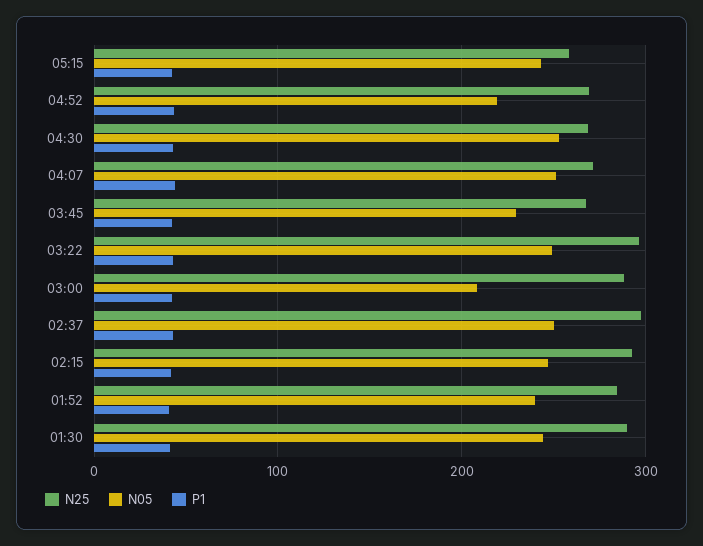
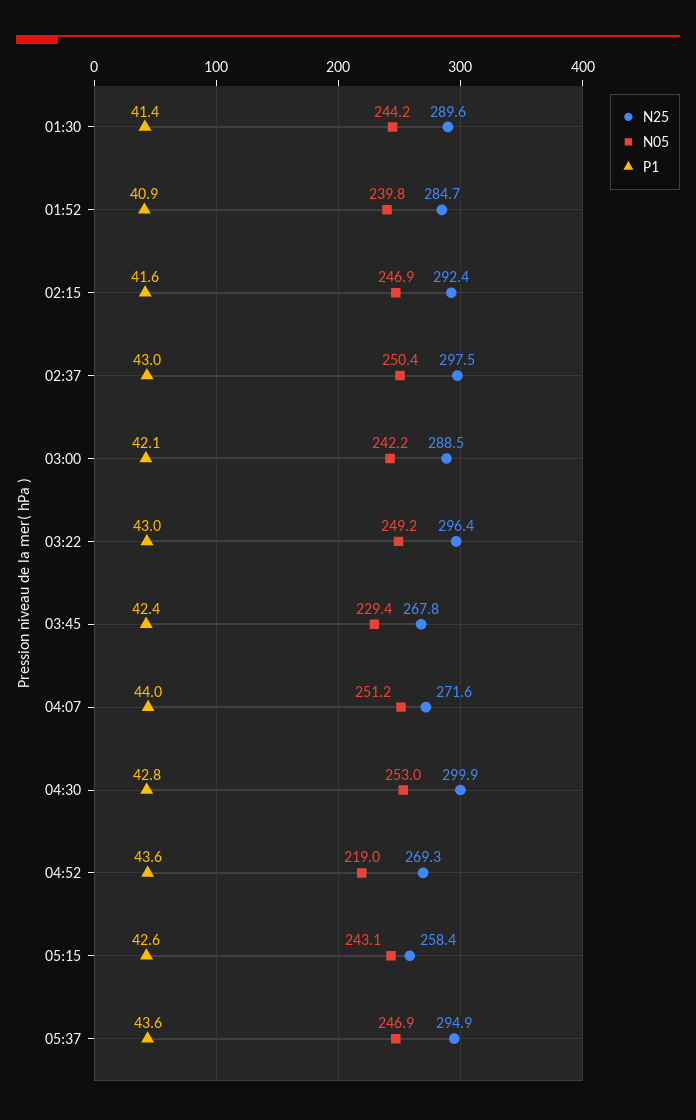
N25, 04:30: 270 -> 299.9
N05, 03:00: 210 -> 242.2
N25, 05:37: none -> 294.9
N05, 05:37: none -> 246.9
P1, 05:37: none -> 43.6

